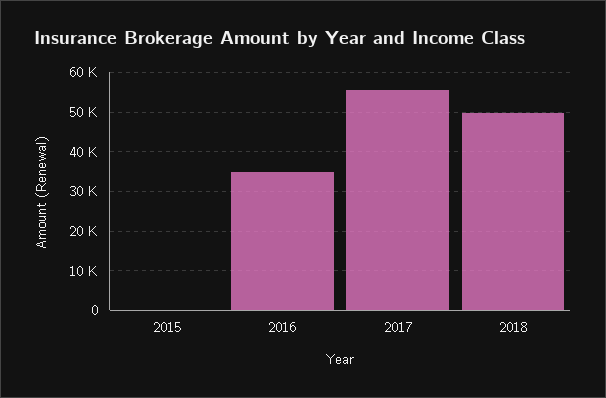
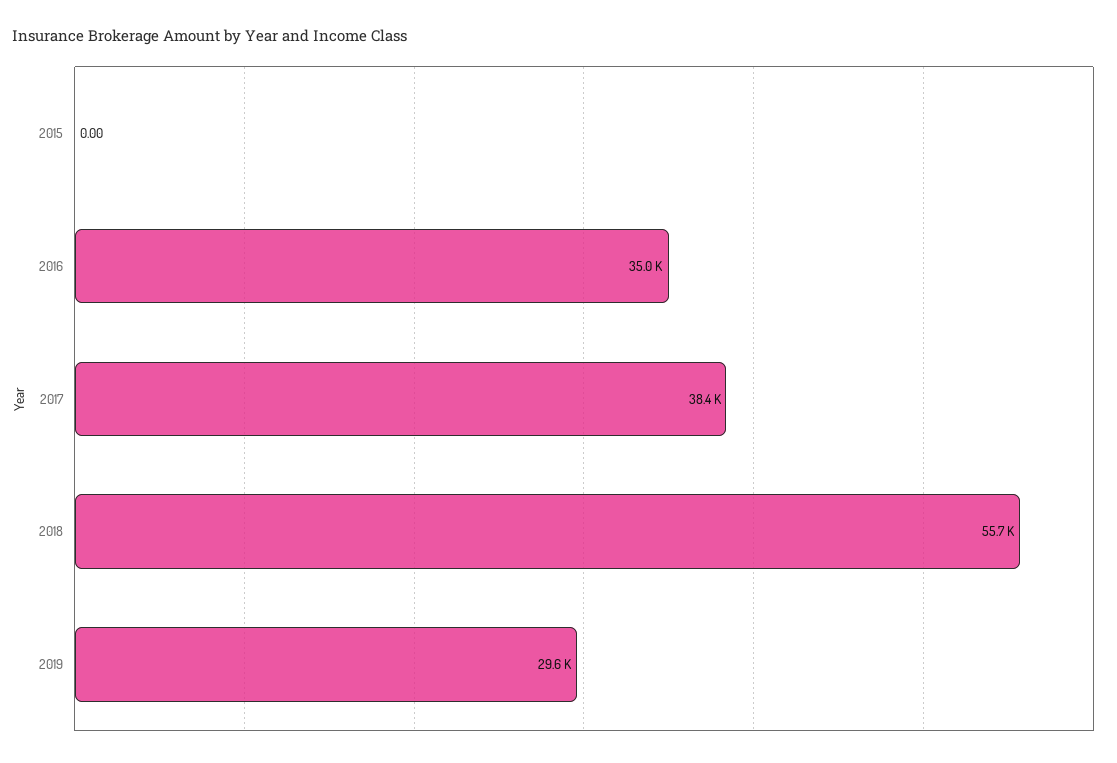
2017: 56000 -> 38400
2018: 50000 -> 55700
2019: none -> 29600

